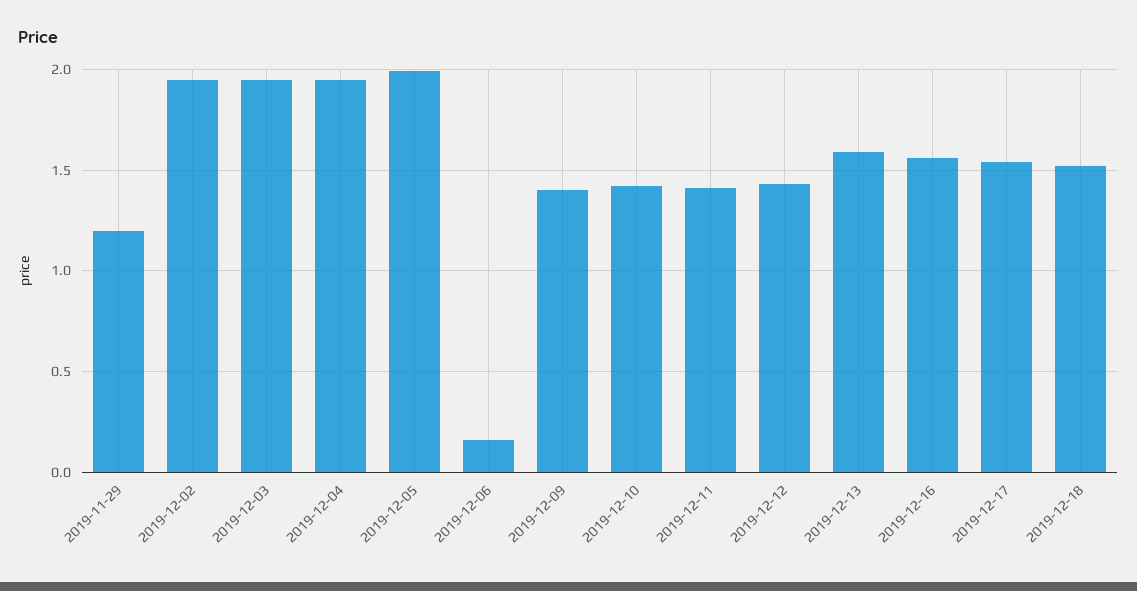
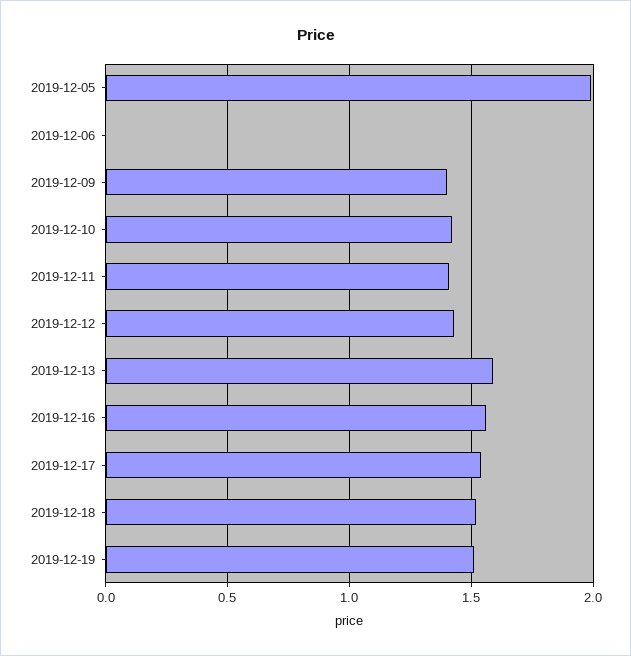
2019-11-29: 1.2 -> none
2019-12-02: 1.95 -> none
2019-12-03: 1.95 -> none
2019-12-04: 1.95 -> none
2019-12-06: 0.15 -> 0
2019-12-19: none -> 1.5

